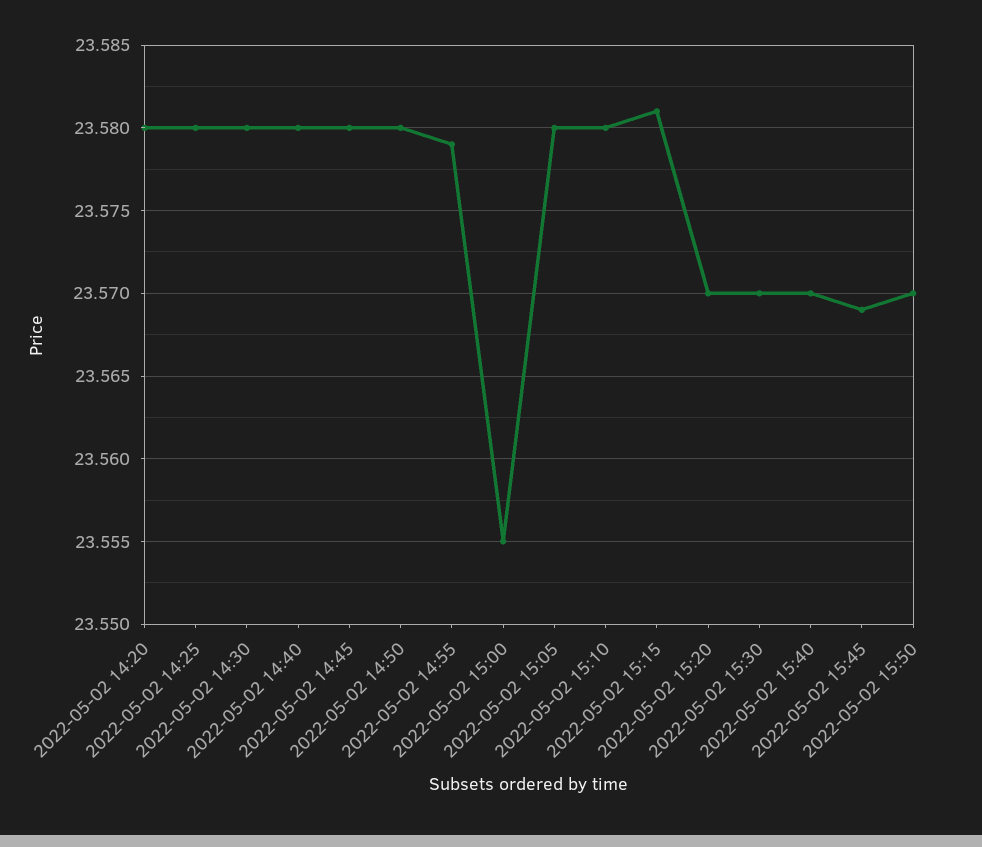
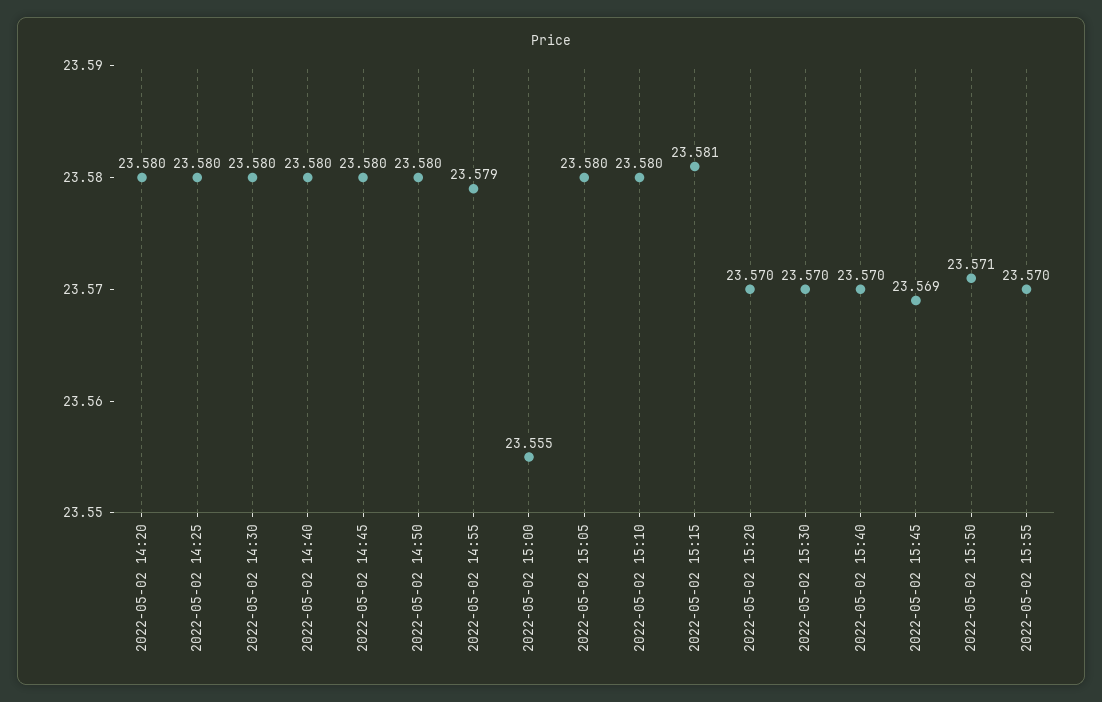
2022-05-02 15:50: 23.57 -> 23.571
2022-05-02 15:55: none -> 23.57

